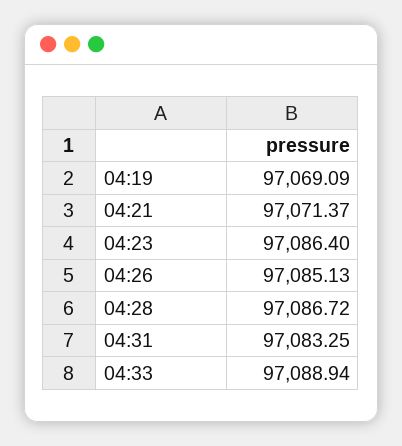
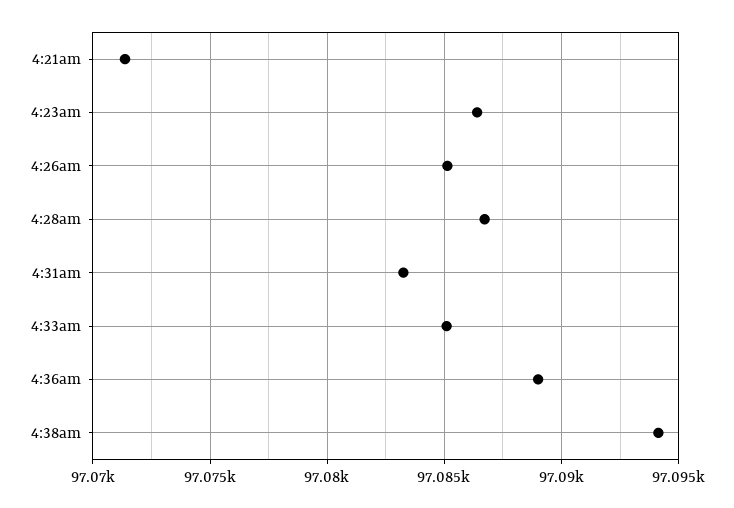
04:19: 97069.09 -> none
04:33: 97088.94 -> 97085
4:36am: none -> 97089
4:38am: none -> 97094

